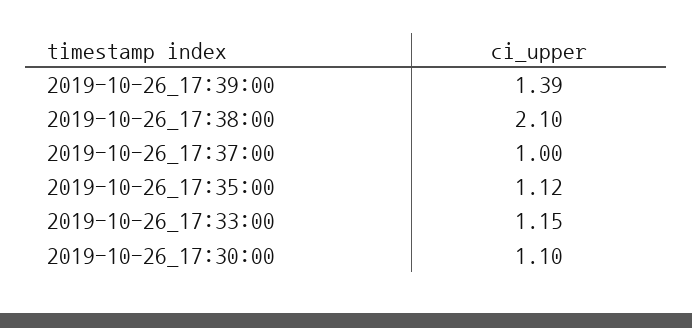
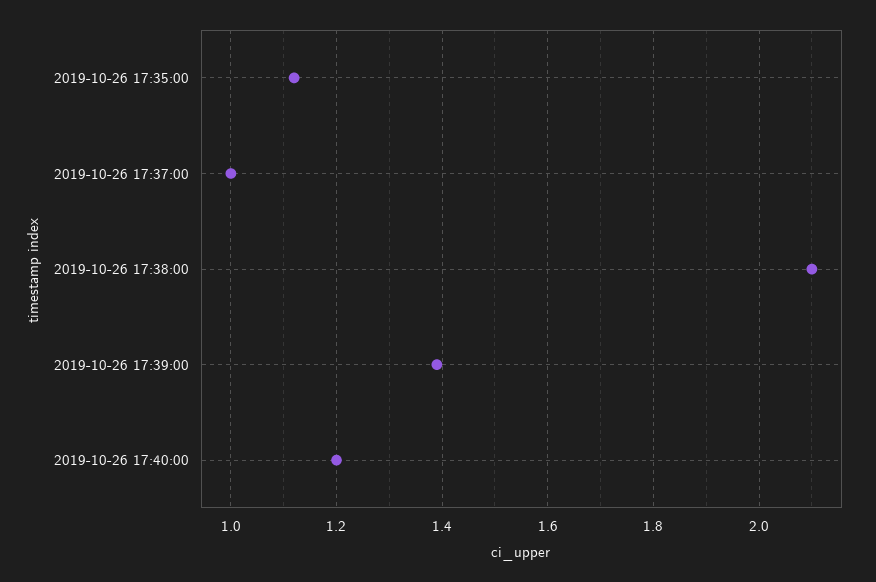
2019-10-26_17:33:00: 1.15 -> none
2019-10-26_17:30:00: 1.1 -> none
2019-10-26 17:40:00: none -> 1.2

